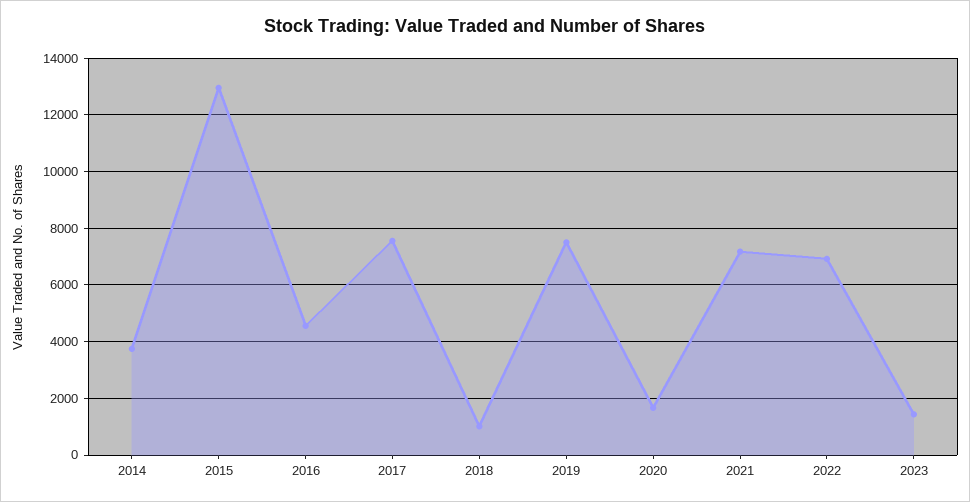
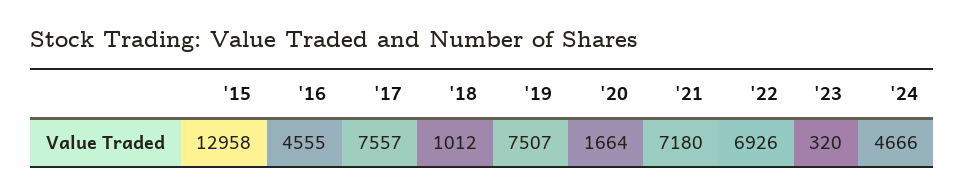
2014: 3750 -> none
2023: 1500 -> 320
'24: none -> 4666

